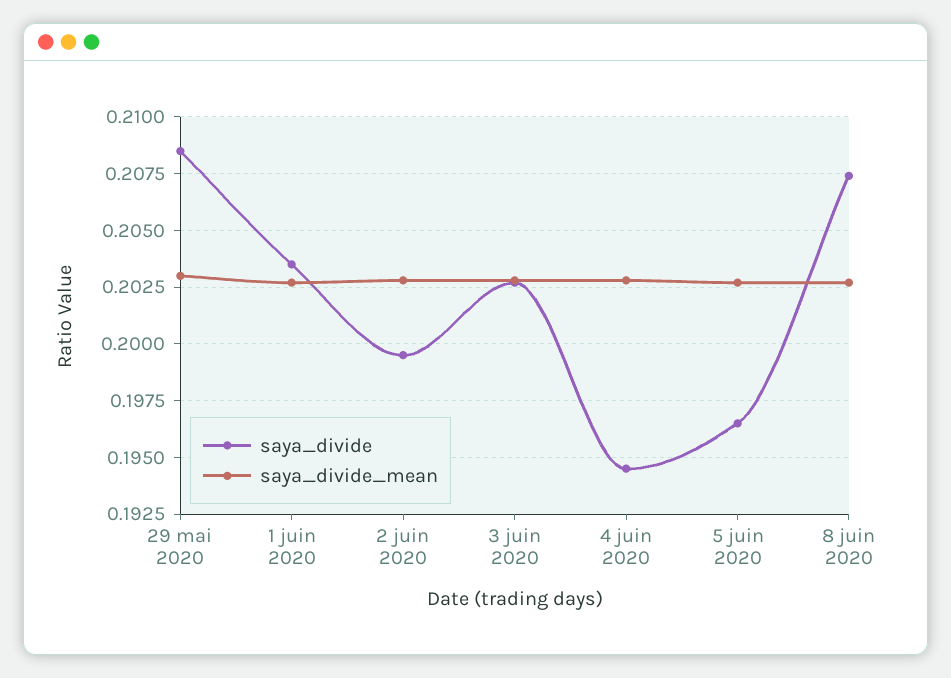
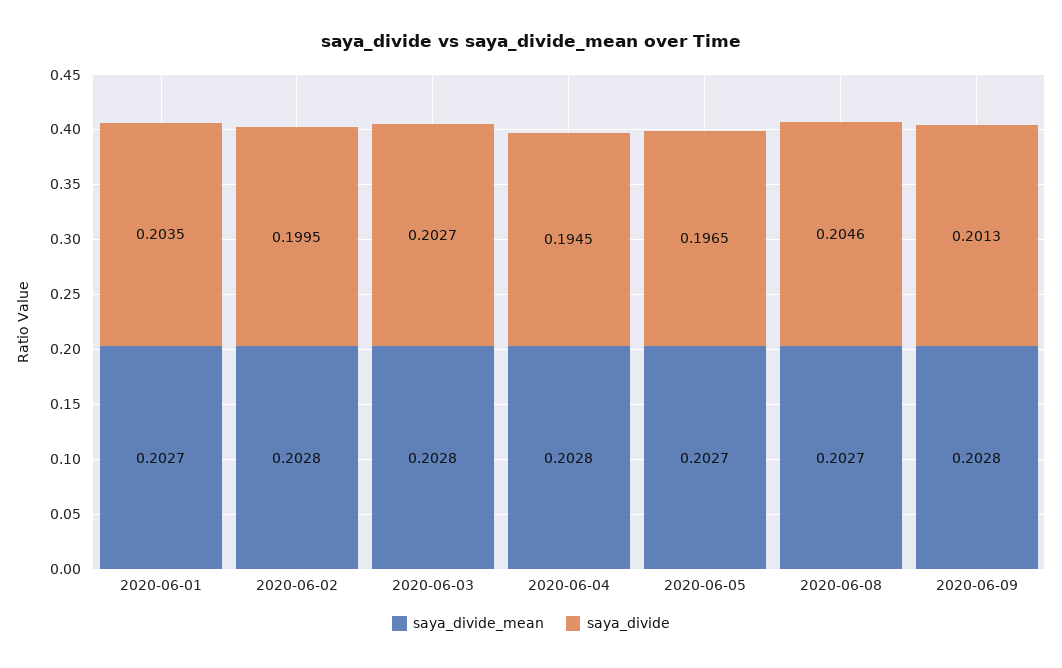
saya_divide, 29 mai 2020: 0.2085 -> none
saya_divide_mean, 29 mai 2020: 0.203 -> none
saya_divide, 8 juin 2020: 0.2075 -> 0.2046
saya_divide_mean, 2020-06-09: none -> 0.2028
saya_divide, 2020-06-09: none -> 0.2013

